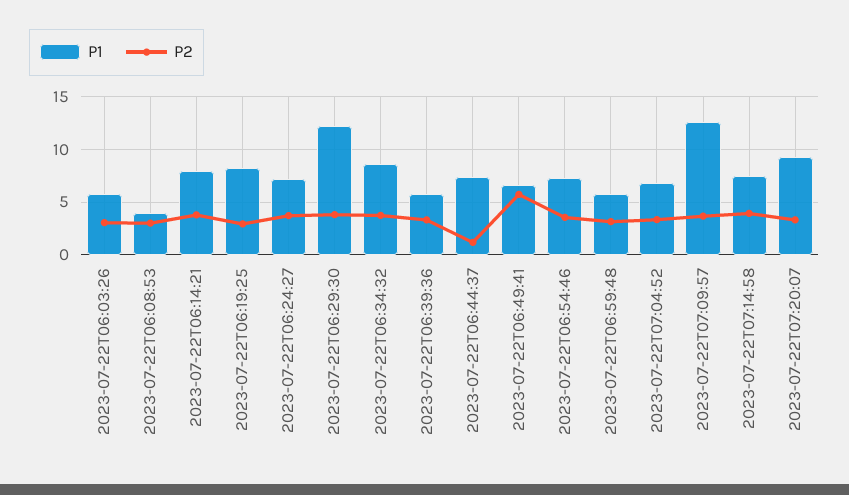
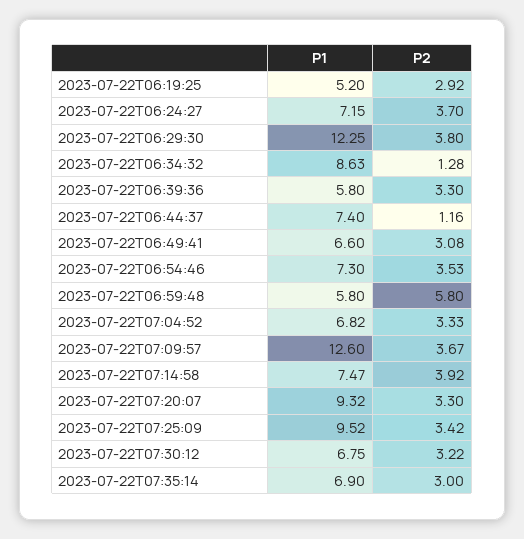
P1, 2023-07-22T06:03:26: 6 -> none
P2, 2023-07-22T06:03:26: 3 -> none
P1, 2023-07-22T06:08:53: 4 -> none
P2, 2023-07-22T06:08:53: 3 -> none
P1, 2023-07-22T06:14:21: 8 -> none
P2, 2023-07-22T06:14:21: 4 -> none
P1, 2023-07-22T06:19:25: 8 -> 5.2
P2, 2023-07-22T06:34:32: 4 -> 1.28
P2, 2023-07-22T06:49:41: 6 -> 3.08
P2, 2023-07-22T06:59:48: 3 -> 5.8
P1, 2023-07-22T07:25:09: none -> 9.52
P2, 2023-07-22T07:25:09: none -> 3.42
P1, 2023-07-22T07:30:12: none -> 6.75
P2, 2023-07-22T07:30:12: none -> 3.22
P1, 2023-07-22T07:35:14: none -> 6.9
P2, 2023-07-22T07:35:14: none -> 3

